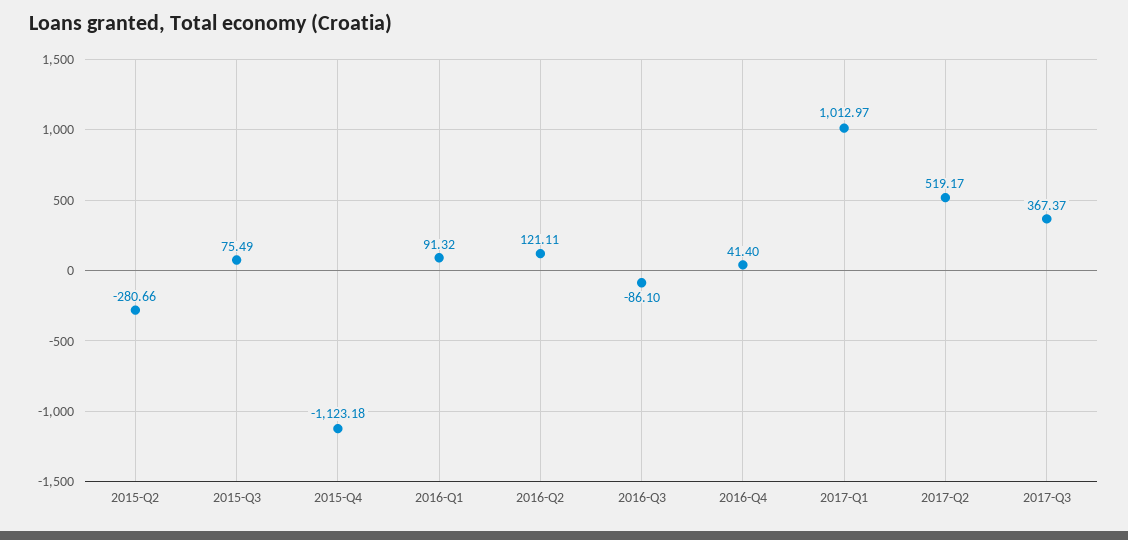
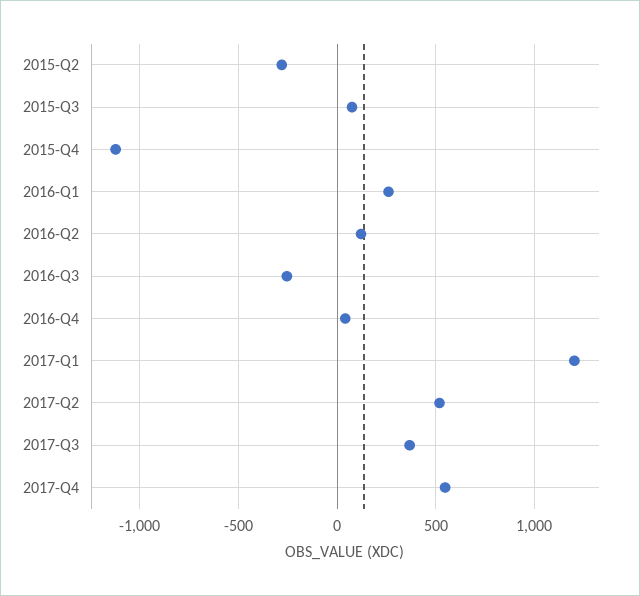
2016-Q1: 91.32 -> 250
2016-Q3: -86.1 -> -250
2017-Q1: 1012.97 -> 1200
2017-Q4: none -> 550

